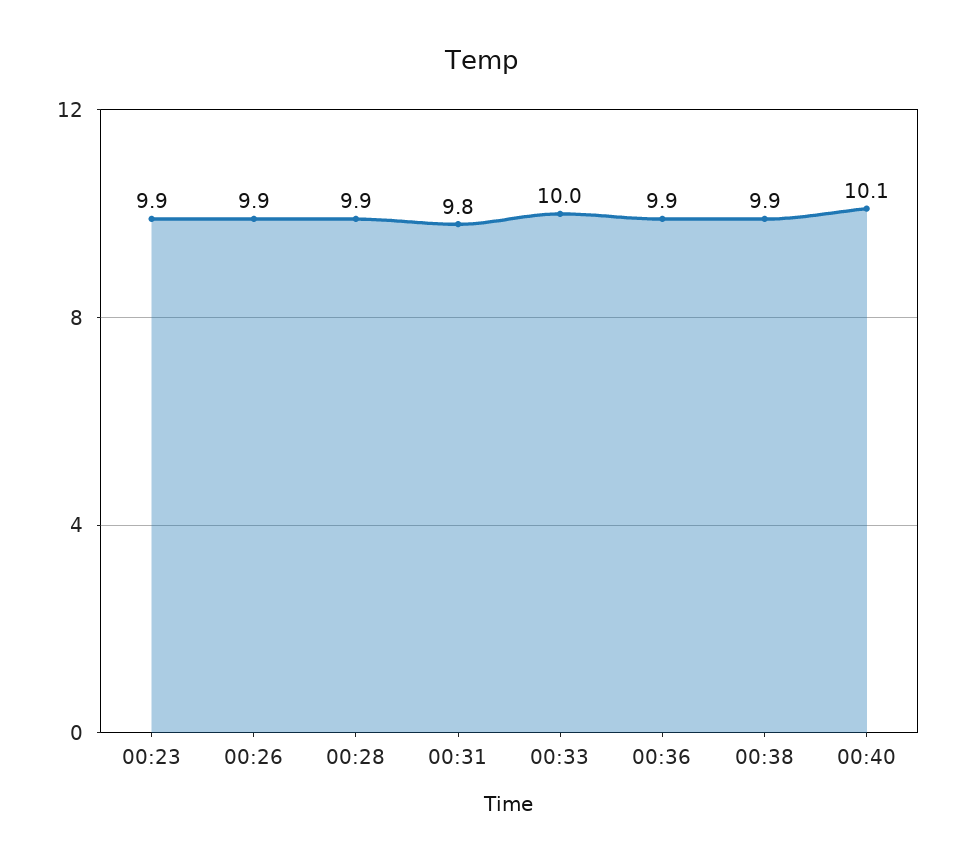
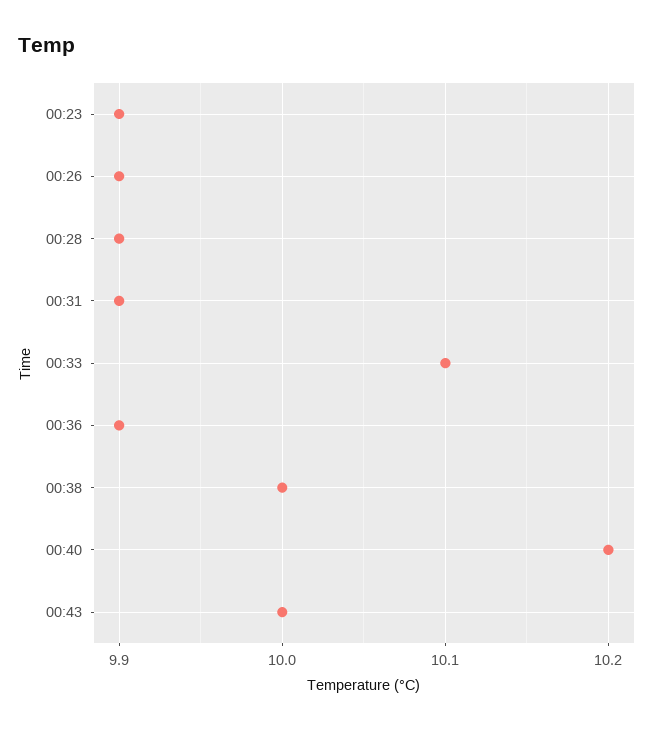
00:31: 9.8 -> 9.9
00:33: 10 -> 10.1
00:38: 9.9 -> 10
00:40: 10.1 -> 10.2
00:43: none -> 10

